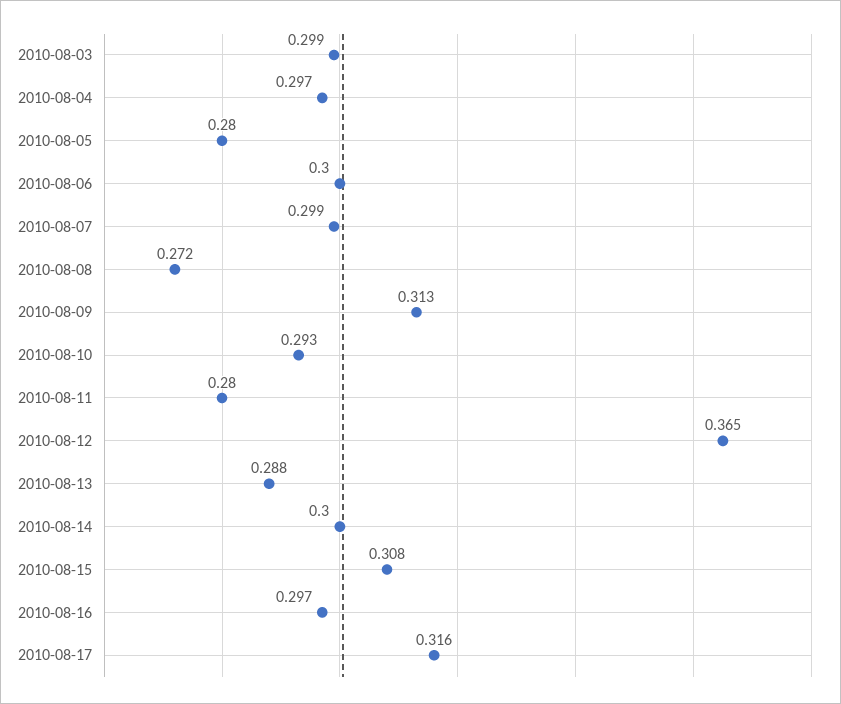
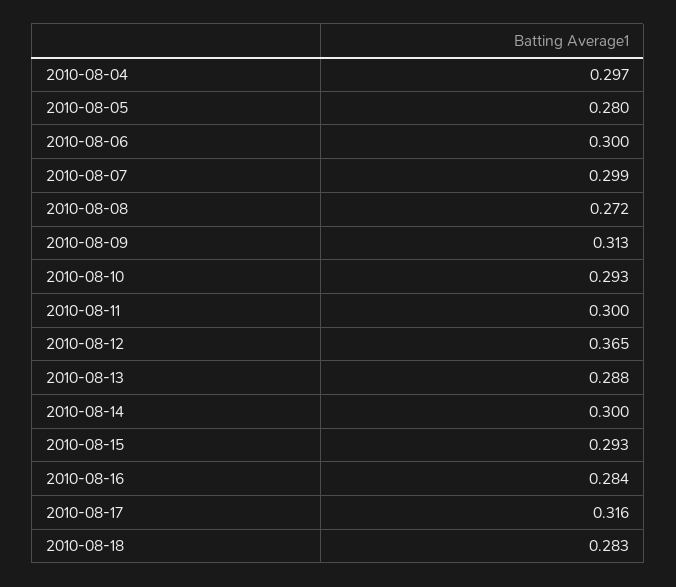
2010-08-03: 0.299 -> none
2010-08-11: 0.28 -> 0.3
2010-08-15: 0.308 -> 0.293
2010-08-16: 0.297 -> 0.284
2010-08-18: none -> 0.283

